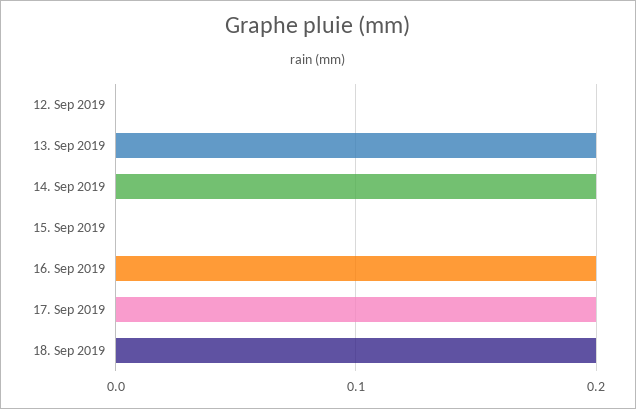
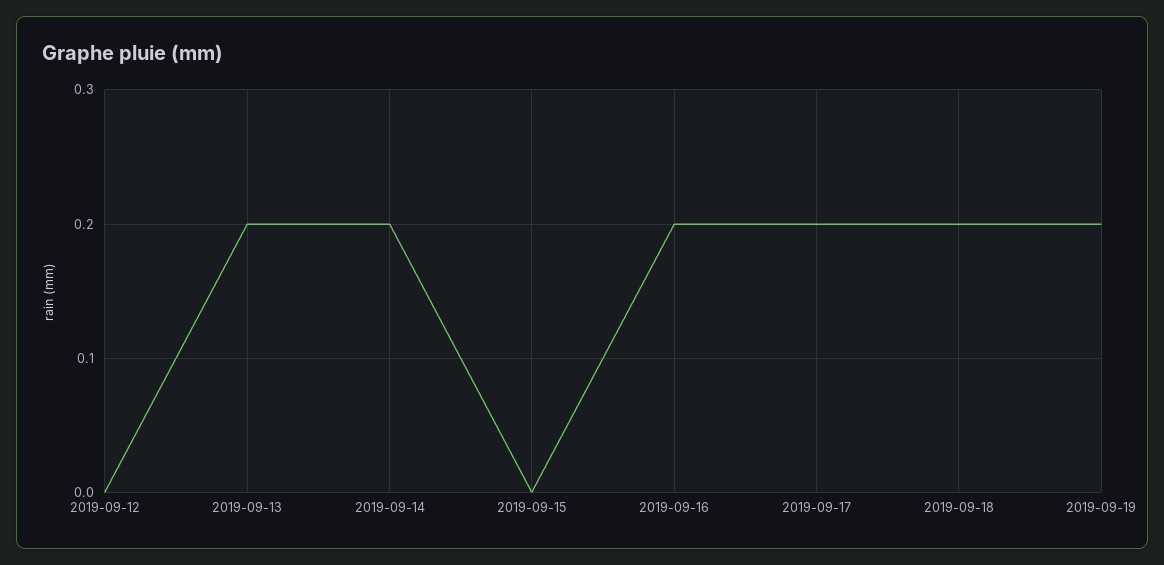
2019-09-19: none -> 0.2

